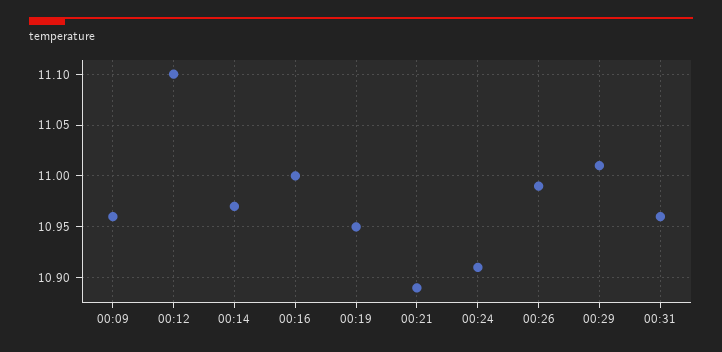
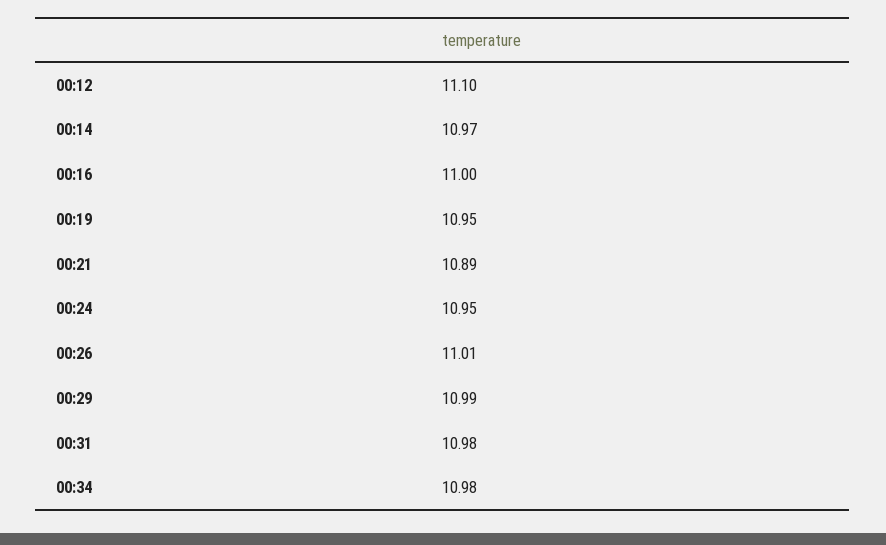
00:09: 10.96 -> none
00:24: 10.91 -> 10.95
00:26: 10.99 -> 11.01
00:29: 11.01 -> 10.99
00:31: 10.96 -> 10.98
00:34: none -> 10.98

